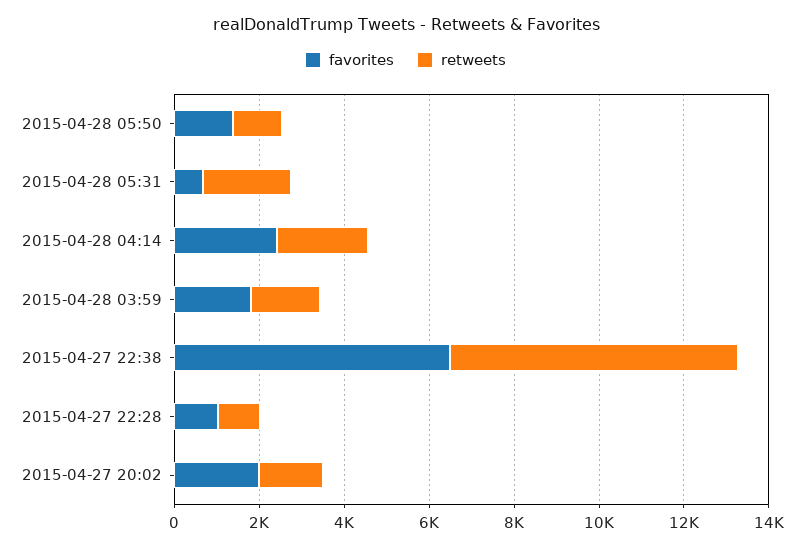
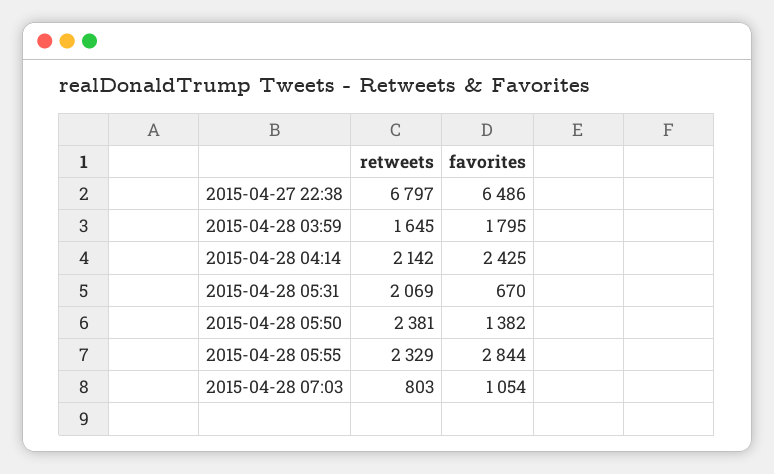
retweets, 2015-04-28 05:50: 1000 -> 2381
favorites, 2015-04-27 22:28: 1000 -> none
retweets, 2015-04-27 22:28: 1000 -> none
favorites, 2015-04-27 20:02: 2000 -> none
retweets, 2015-04-27 20:02: 1500 -> none
retweets, 2015-04-28 05:55: none -> 2329
favorites, 2015-04-28 05:55: none -> 2844
retweets, 2015-04-28 07:03: none -> 803
favorites, 2015-04-28 07:03: none -> 1054

